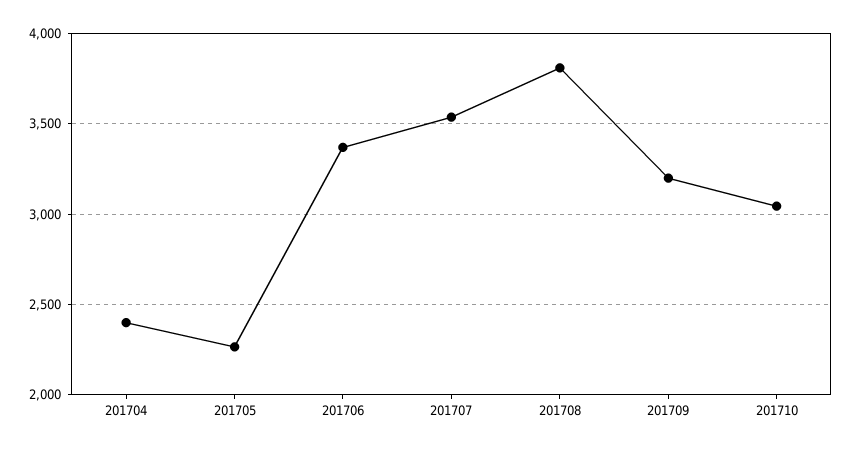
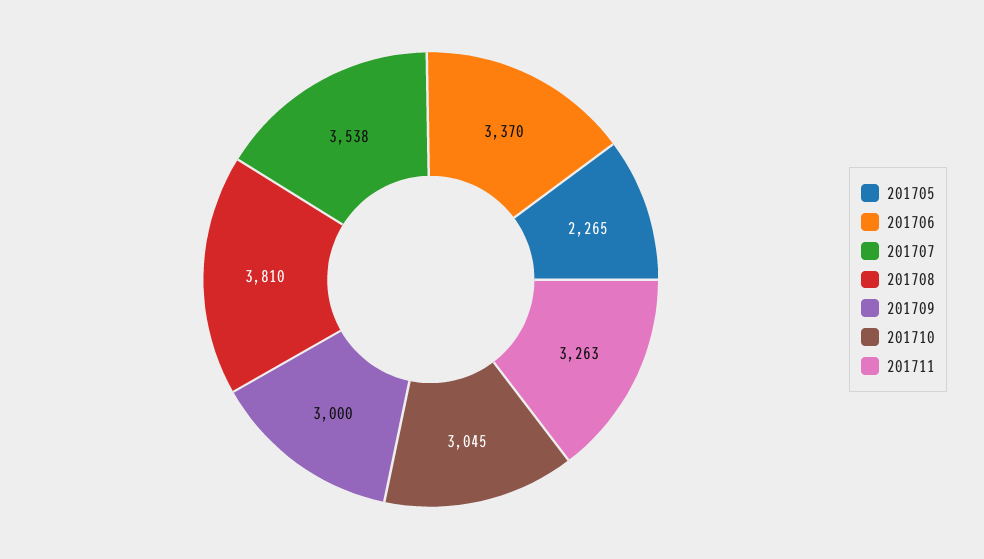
201704: 2400 -> none
201709: 3200 -> 3000
201711: none -> 3263

